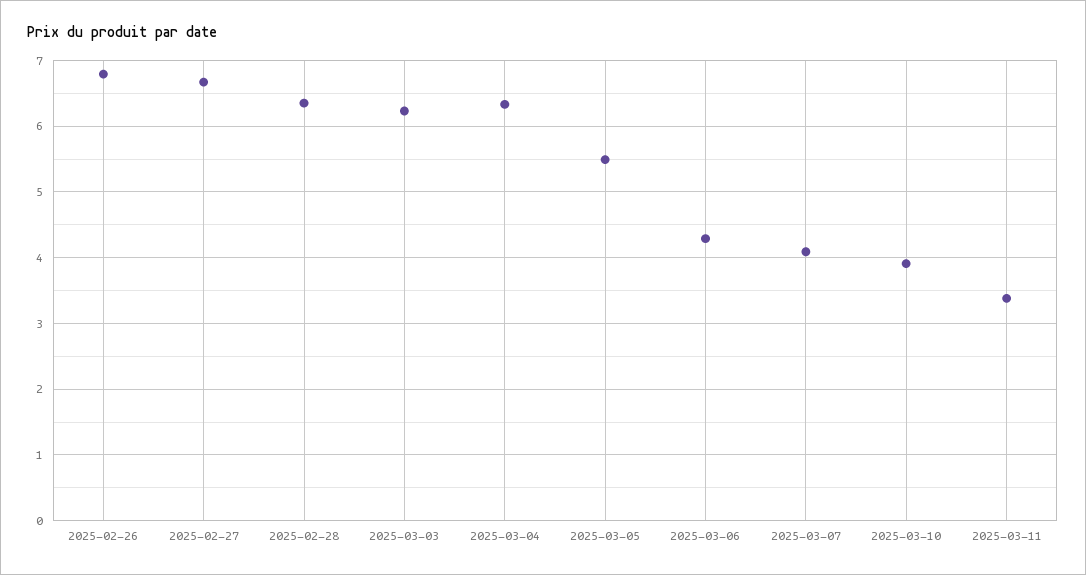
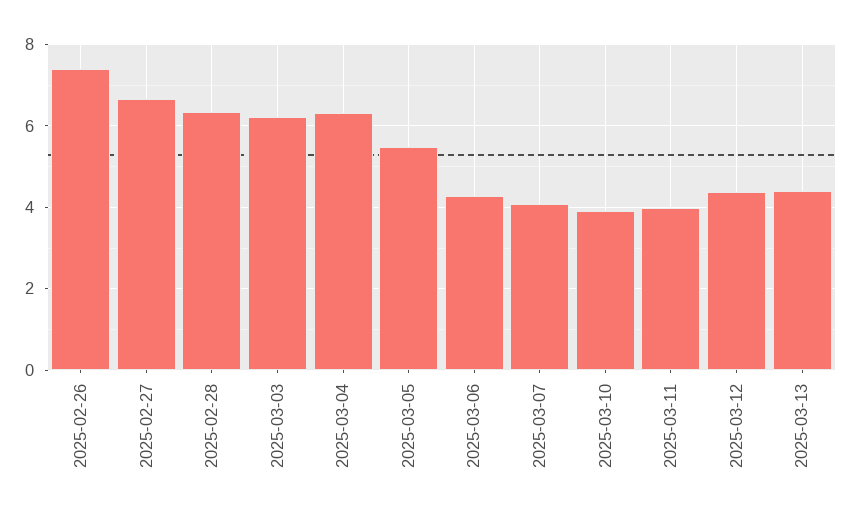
2025-02-26: 6.8 -> 7.4
2025-03-11: 3.4 -> 4
2025-03-12: none -> 4.4
2025-03-13: none -> 4.4

